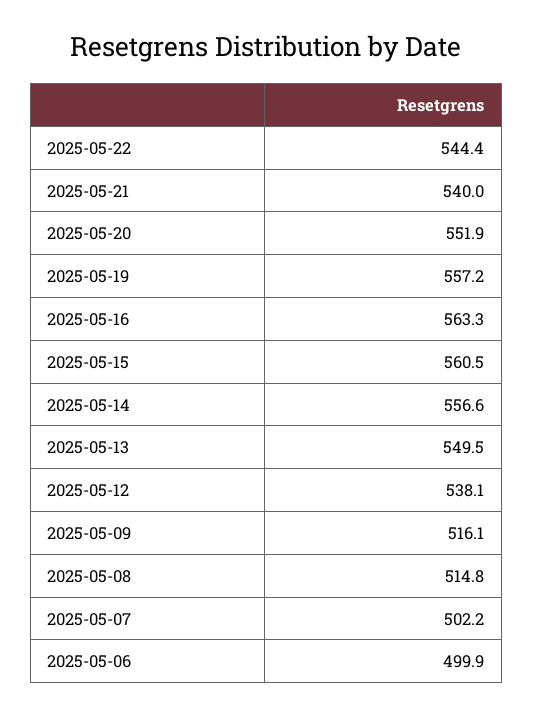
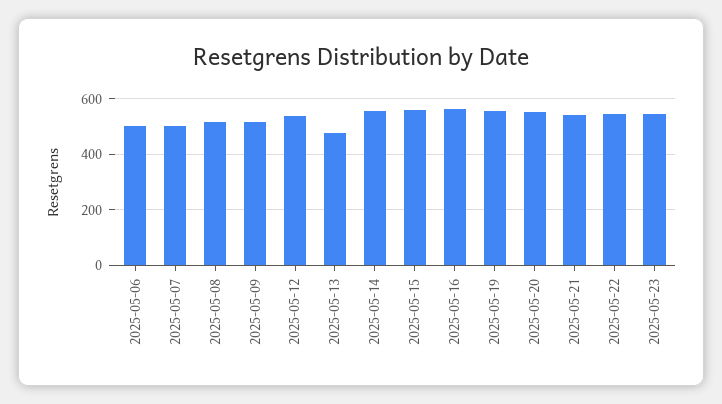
2025-05-13: 549.5 -> 475
2025-05-23: none -> 550

